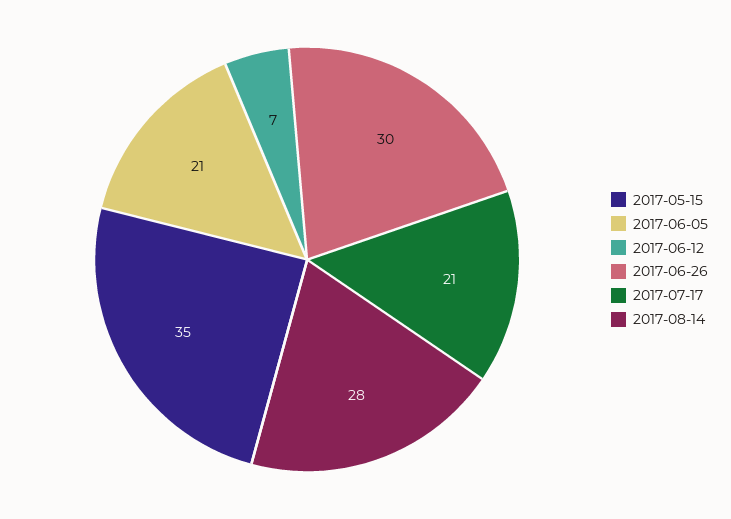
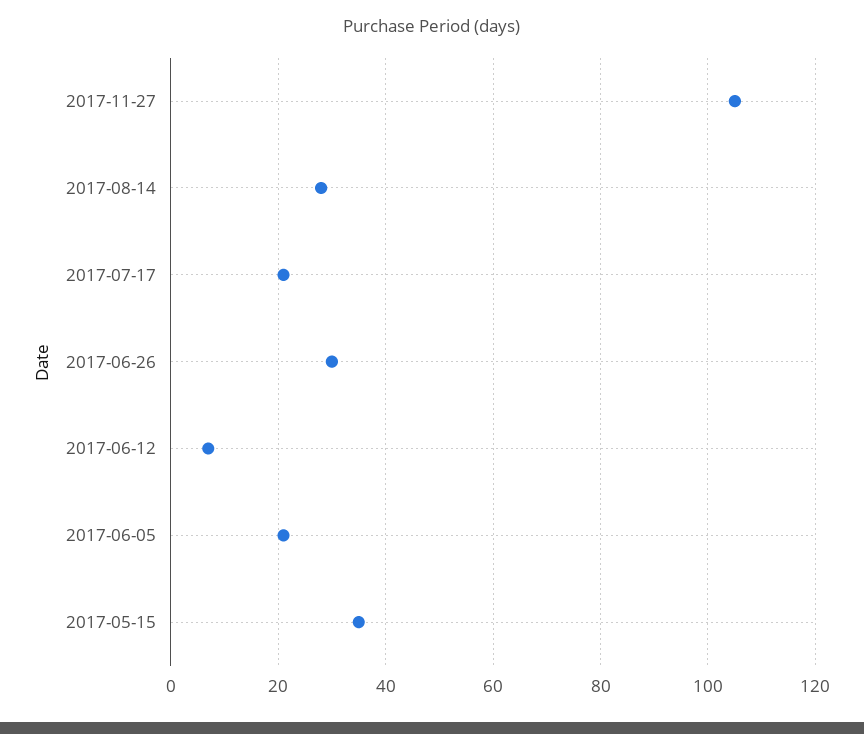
2017-11-27: none -> 105

